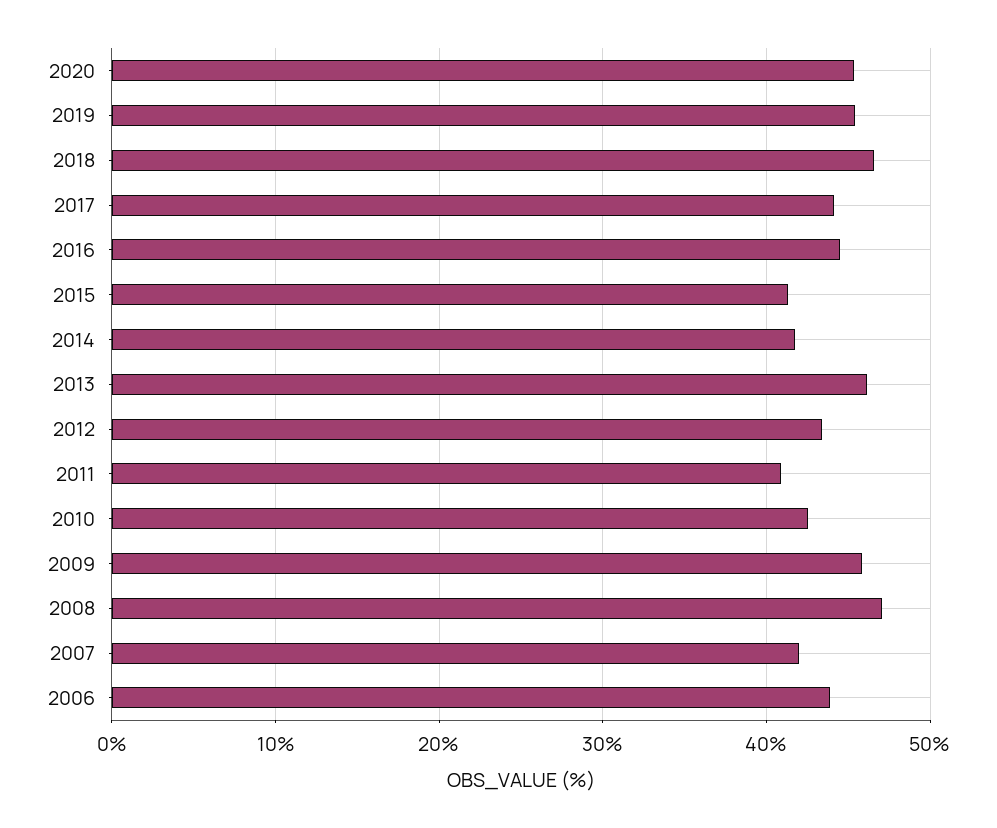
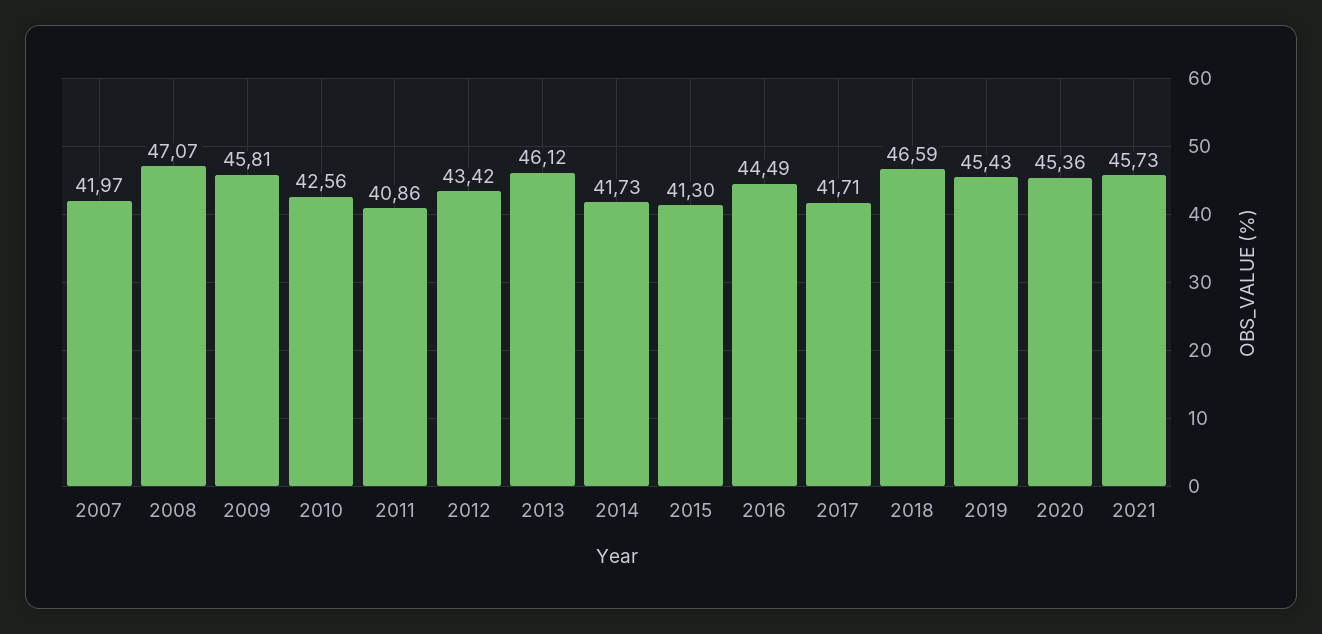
2017: 44 -> 41.71
2006: 44 -> none
2021: none -> 45.73

